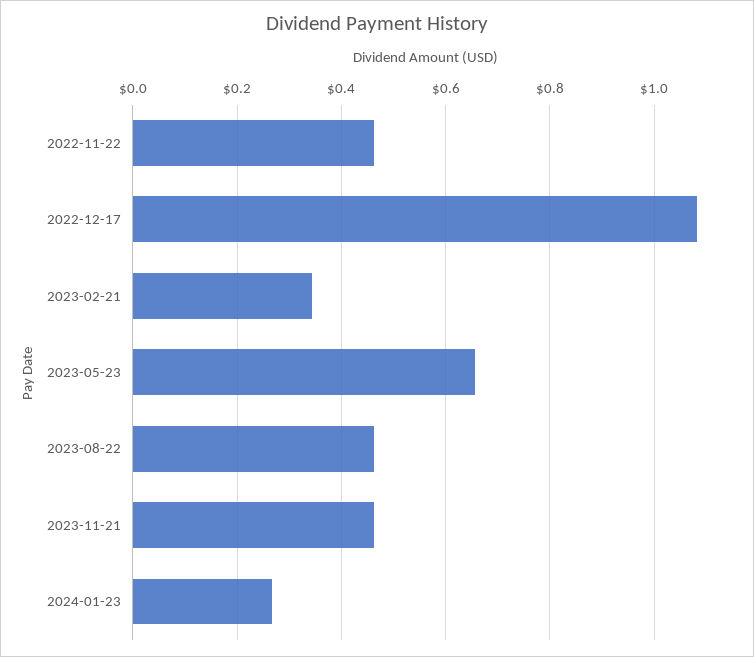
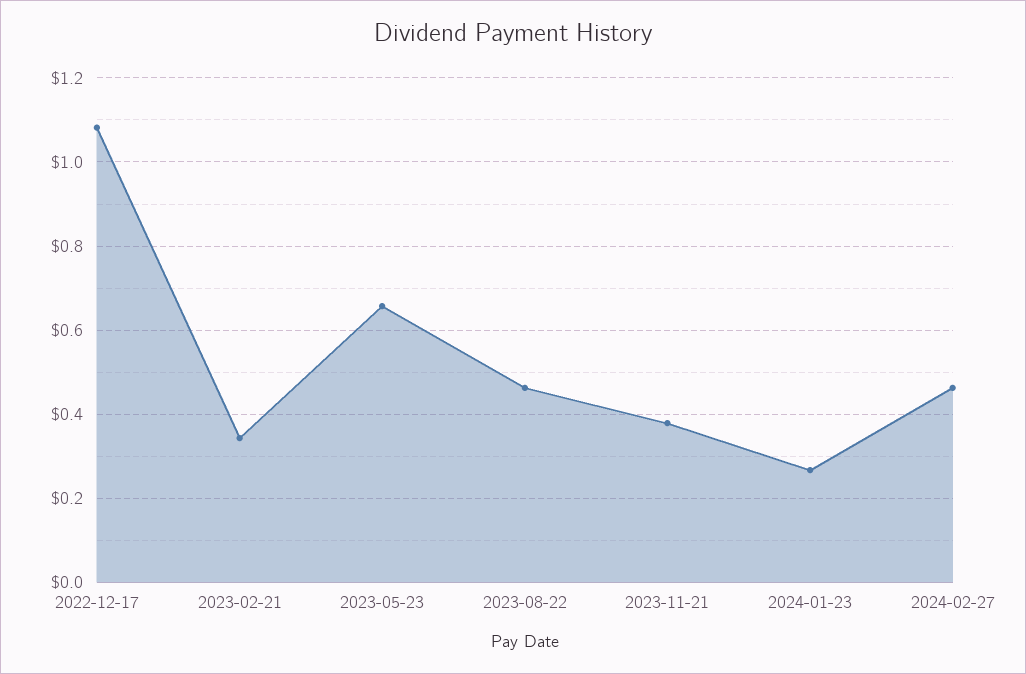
2022-11-22: 0.46 -> none
2023-11-21: 0.46 -> 0.38
2024-02-27: none -> 0.46

